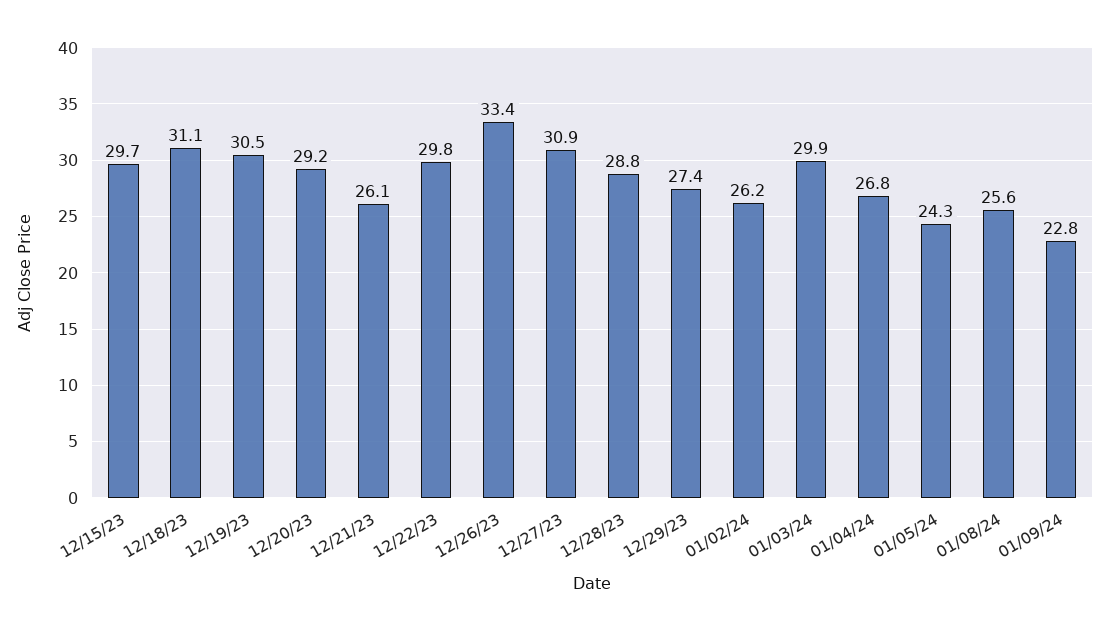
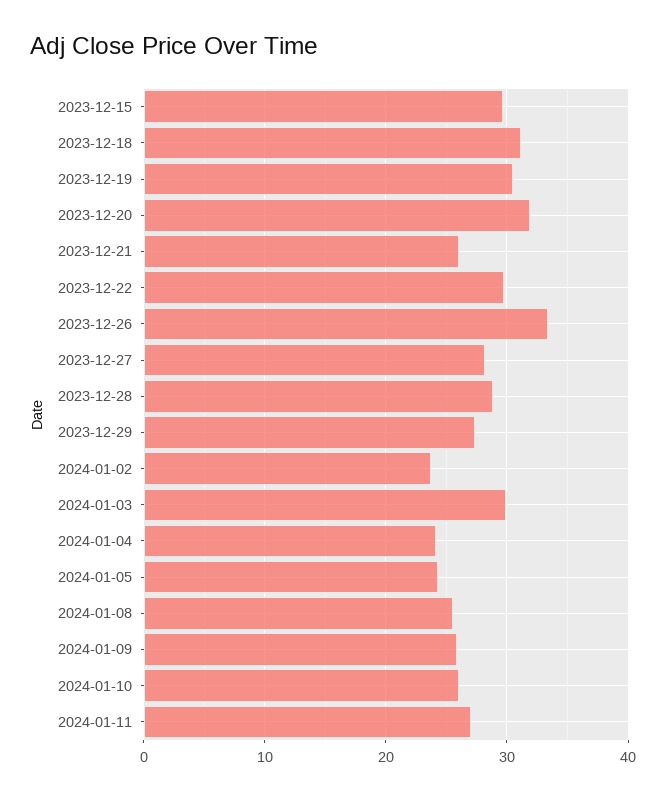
12/20/23: 29.2 -> 32
12/27/23: 30.9 -> 28
01/02/24: 26.2 -> 24
01/04/24: 26.8 -> 24
01/09/24: 22.8 -> 26
2024-01-10: none -> 26
2024-01-11: none -> 27

